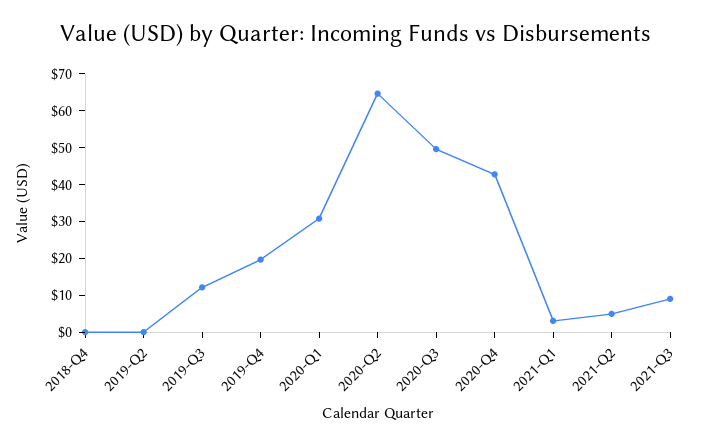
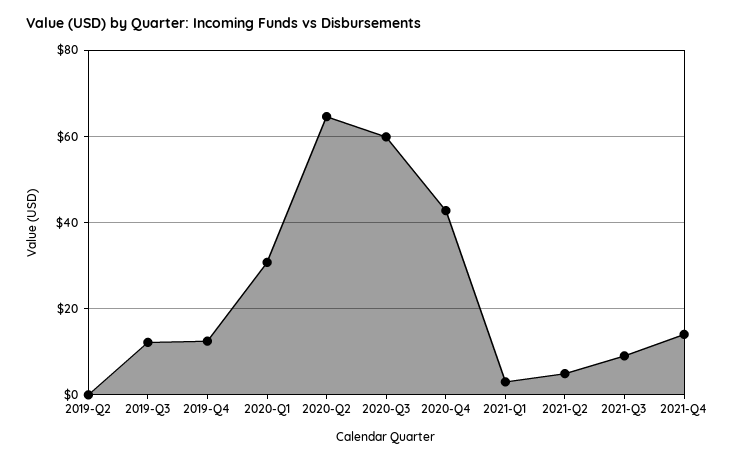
2018-Q4: 0 -> none
2019-Q4: 20 -> 12
2020-Q3: 50 -> 60
2021-Q4: none -> 14

